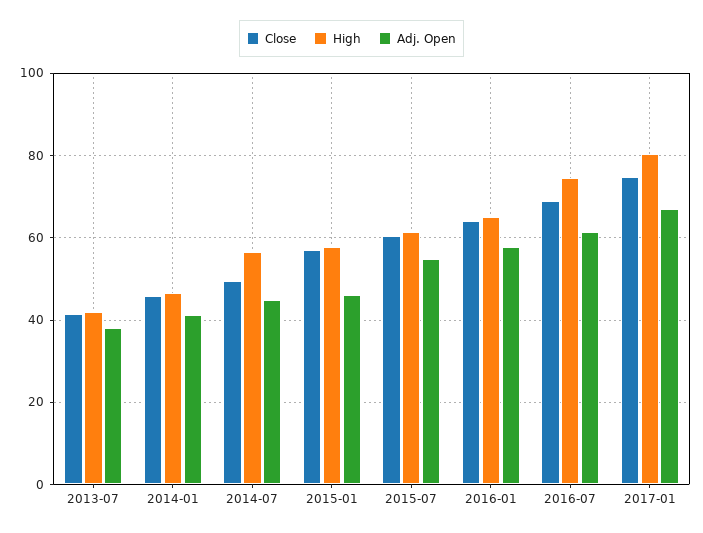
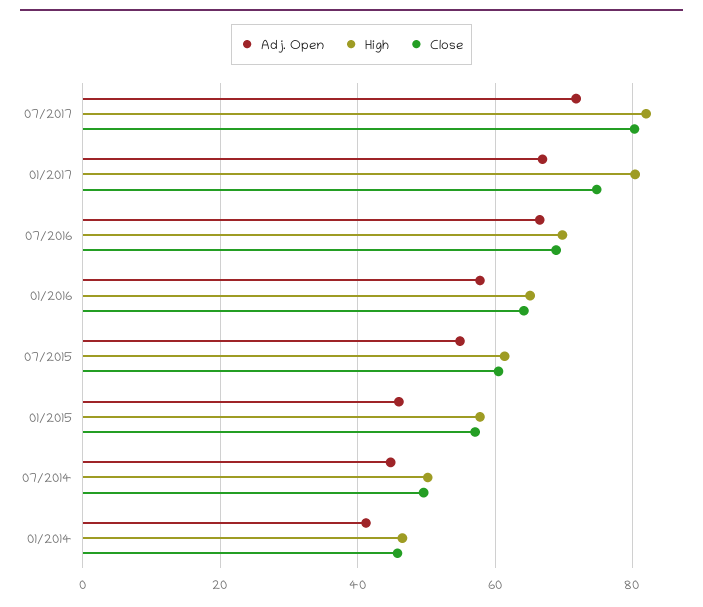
Close, 2013-07: 42 -> none
High, 2013-07: 42 -> none
Adj. Open, 2013-07: 38 -> none
High, 2014-07: 56 -> 50
High, 2016-07: 74 -> 70
Adj. Open, 2016-07: 62 -> 66
Adj. Open, 07/2017: none -> 72
High, 07/2017: none -> 82
Close, 07/2017: none -> 80

